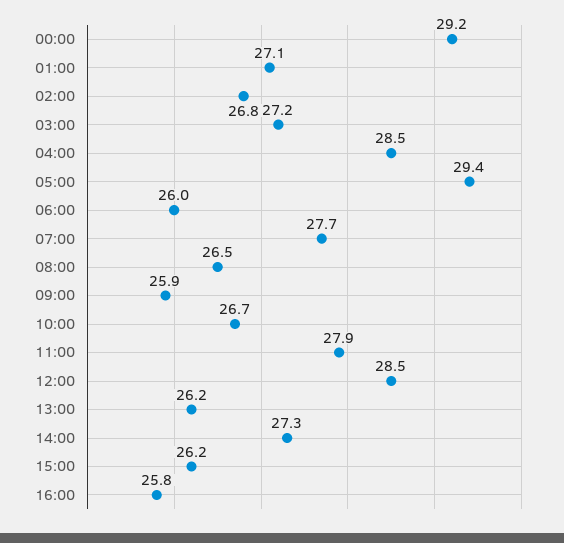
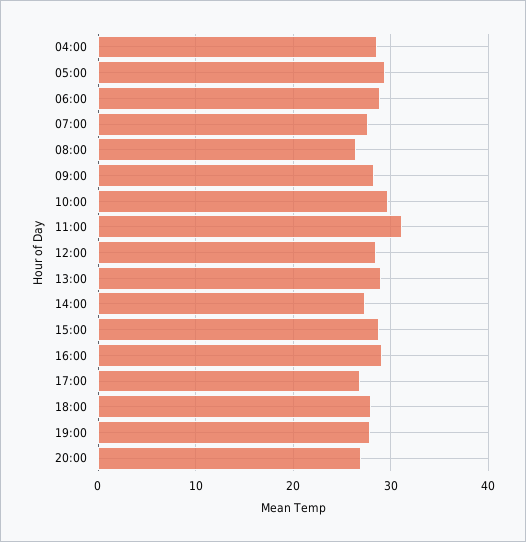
00:00: 29.2 -> none
01:00: 27.1 -> none
02:00: 26.8 -> none
03:00: 27.2 -> none
06:00: 26 -> 29
09:00: 25.9 -> 28
10:00: 26.7 -> 30
11:00: 27.9 -> 31
13:00: 26.2 -> 29
15:00: 26.2 -> 29
16:00: 25.8 -> 29
17:00: none -> 27
18:00: none -> 28
19:00: none -> 28
20:00: none -> 27

